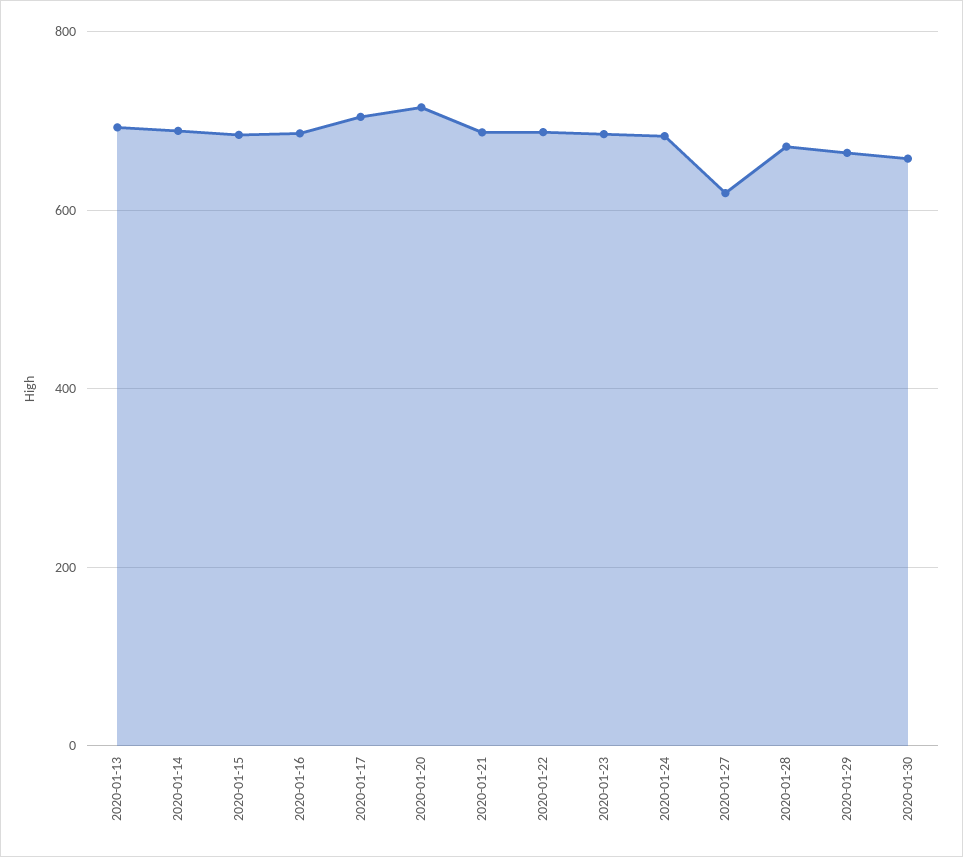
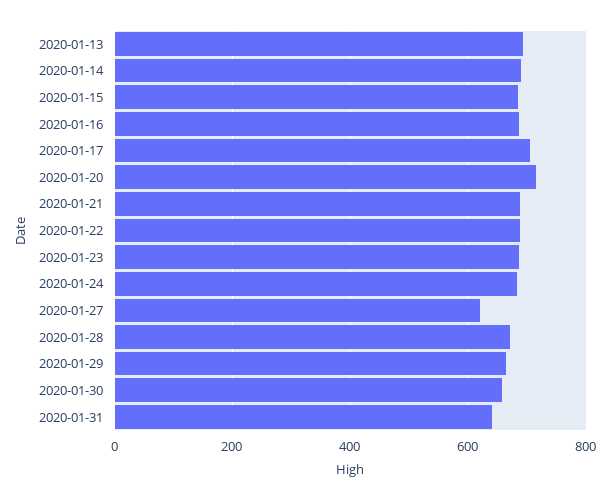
2020-01-31: none -> 640

